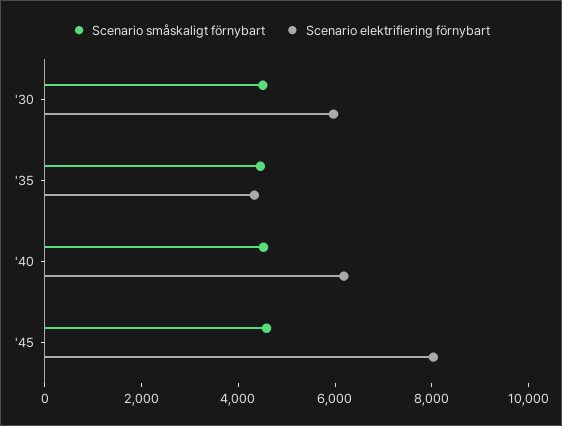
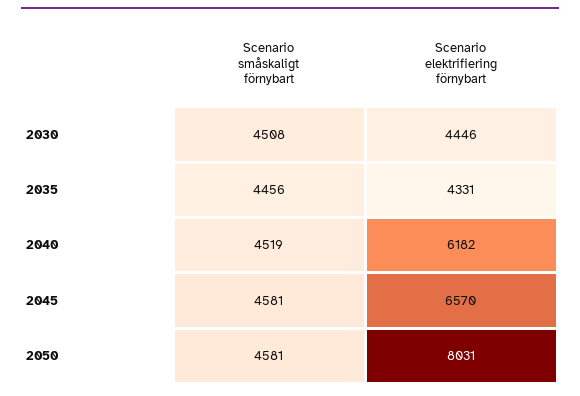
Scenario elektrifiering förnybart, '30: 6000 -> 4446
Scenario elektrifiering förnybart, '45: 8000 -> 6570
Scenario småskaligt förnybart, 2050: none -> 4581
Scenario elektrifiering förnybart, 2050: none -> 8031

